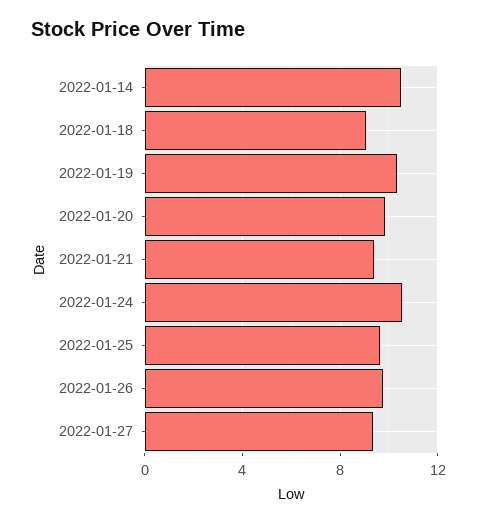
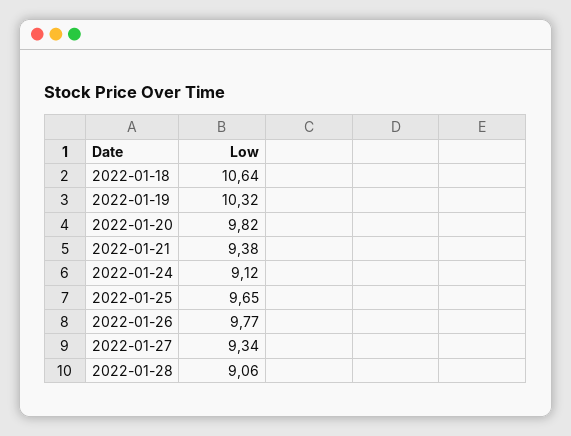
2022-01-14: 10.5 -> none
2022-01-18: 9 -> 10.64
2022-01-24: 10.5 -> 9.12
2022-01-28: none -> 9.06

